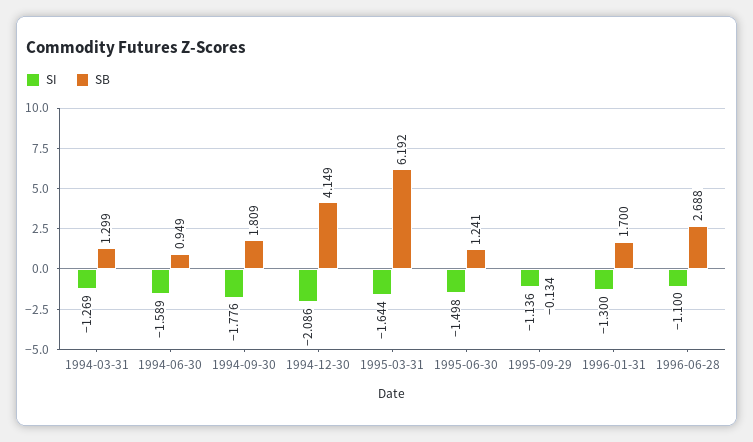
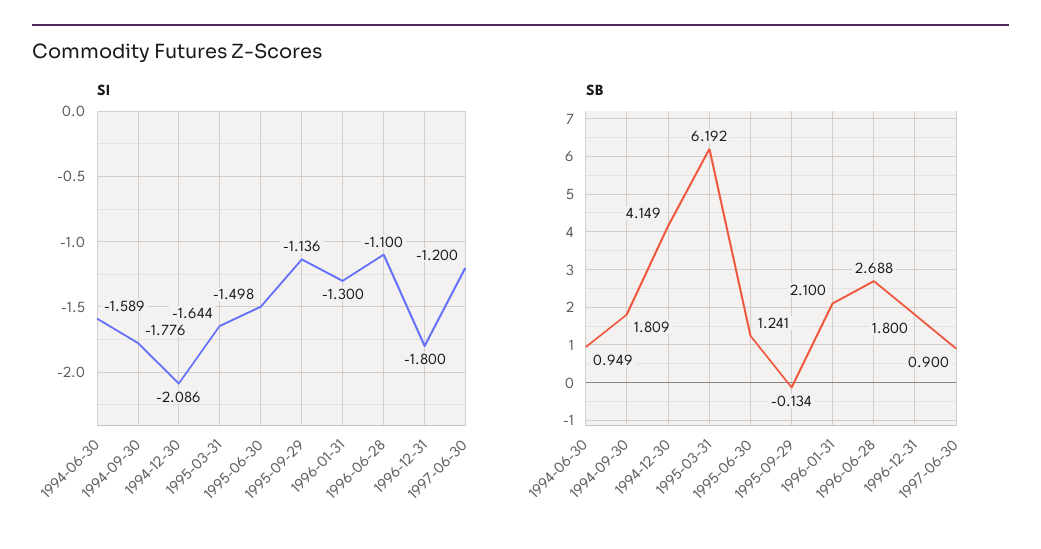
SI, 1994-03-31: -1.269 -> none
SB, 1994-03-31: 1.299 -> none
SB, 1996-01-31: 1.7 -> 2.1
SI, 1996-12-31: none -> -1.8
SI, 1997-06-30: none -> -1.2
SB, 1996-12-31: none -> 1.8
SB, 1997-06-30: none -> 0.9

